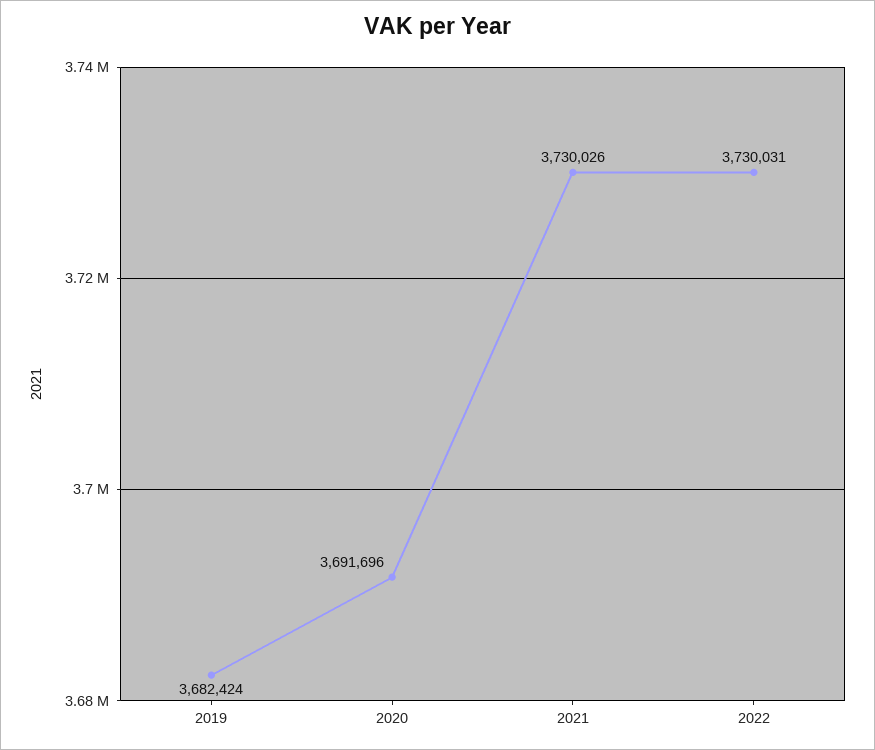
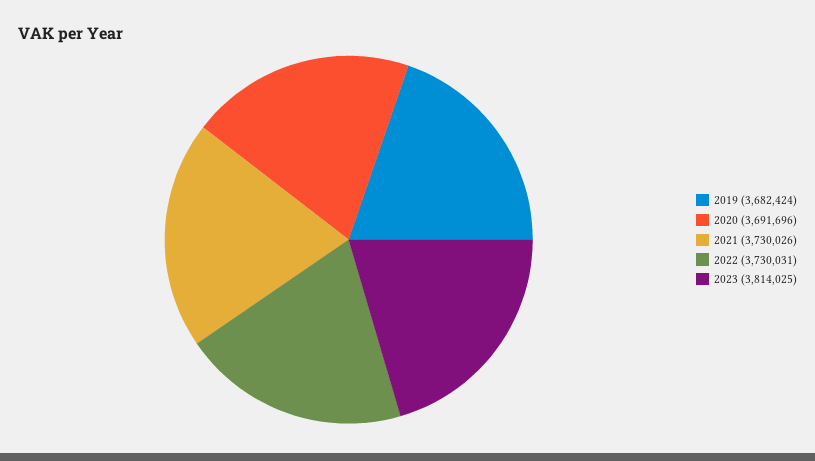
2023: none -> 3814025

